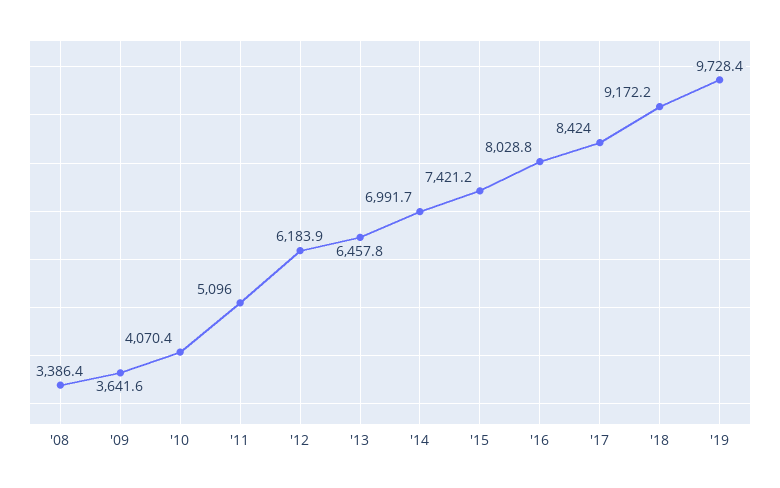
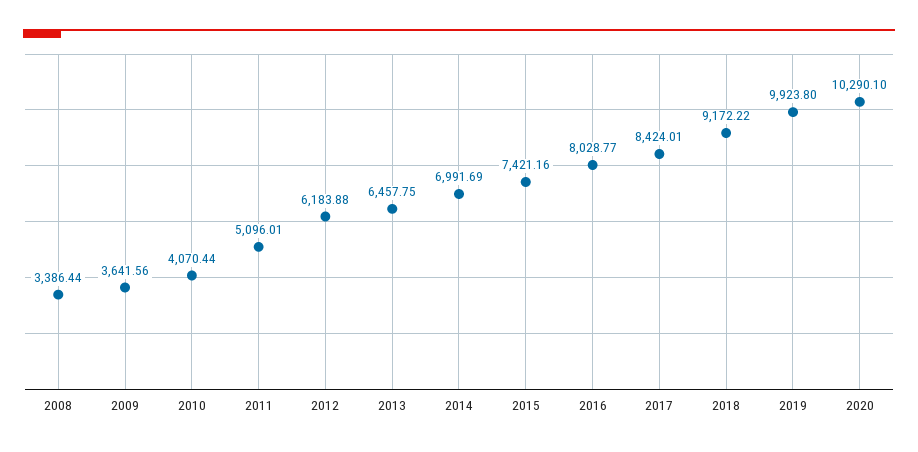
'19: 9728.4 -> 9923.8
2020: none -> 10290.1

